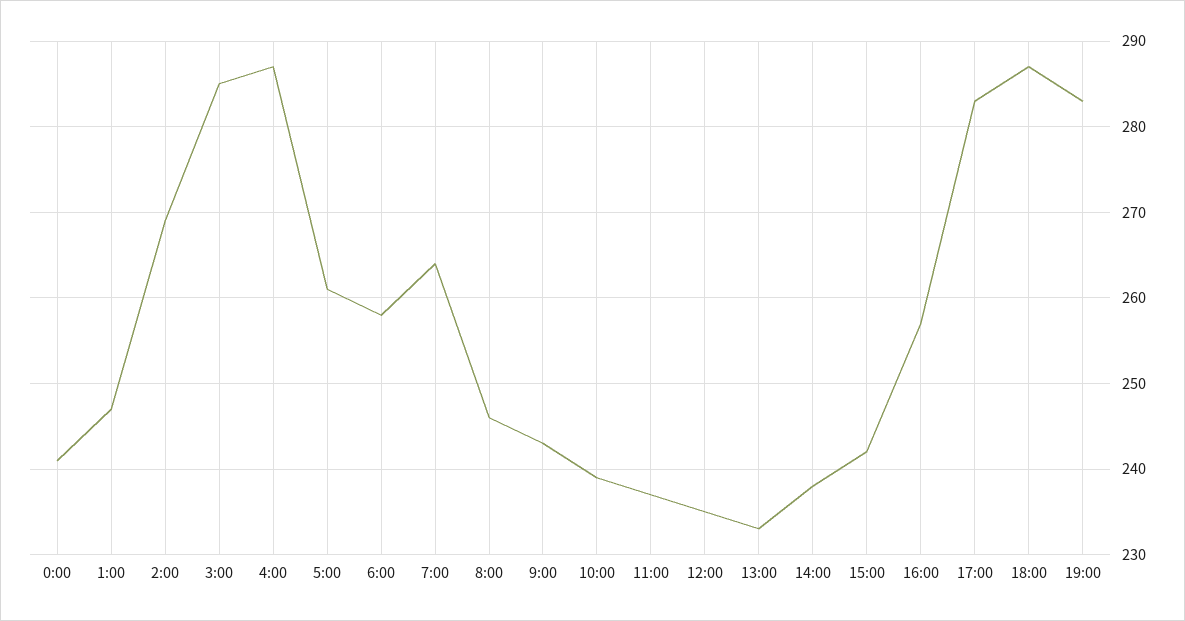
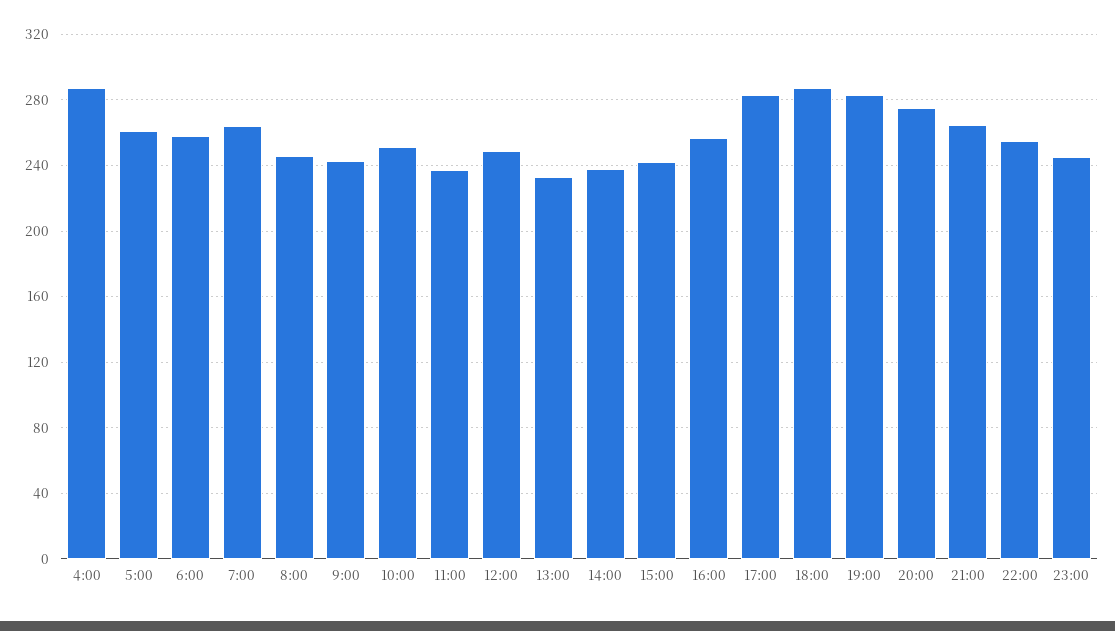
0:00: 241 -> none
1:00: 247 -> none
2:00: 269 -> none
3:00: 285 -> none
10:00: 239 -> 250
12:00: 235 -> 250
20:00: none -> 275
21:00: none -> 265
22:00: none -> 255
23:00: none -> 245

